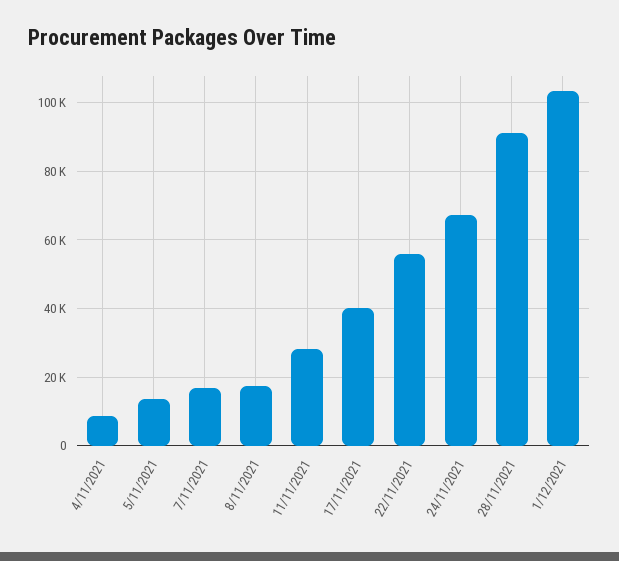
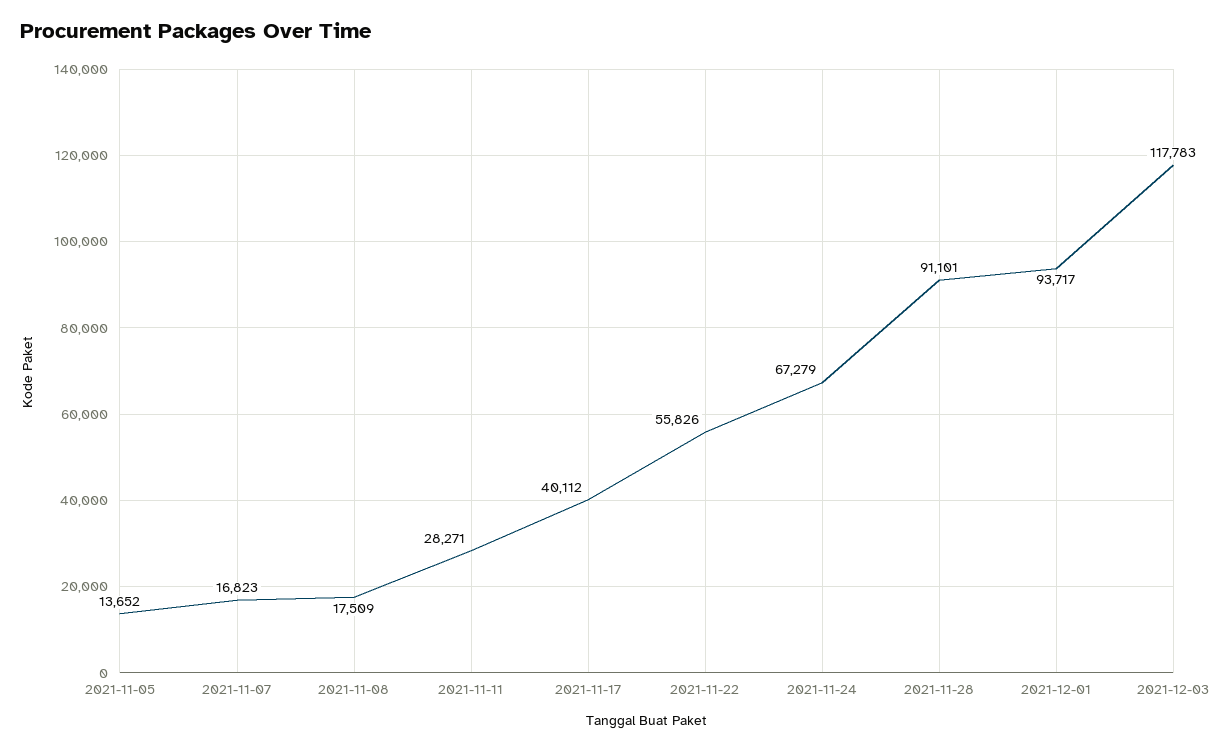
4/11/2021: 8000 -> none
1/12/2021: 104000 -> 93717
2021-12-03: none -> 117783

